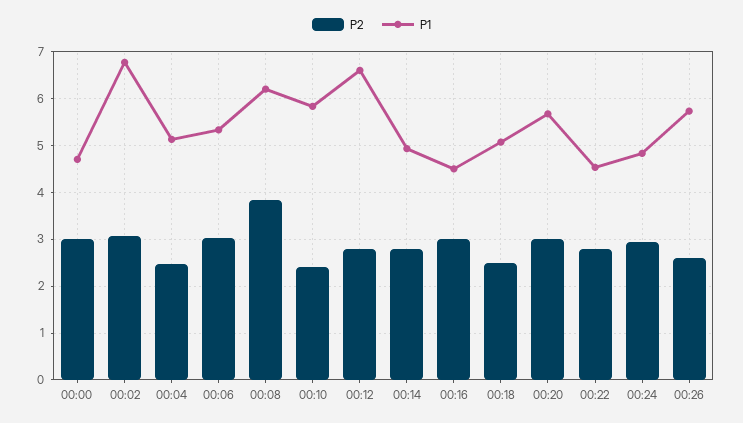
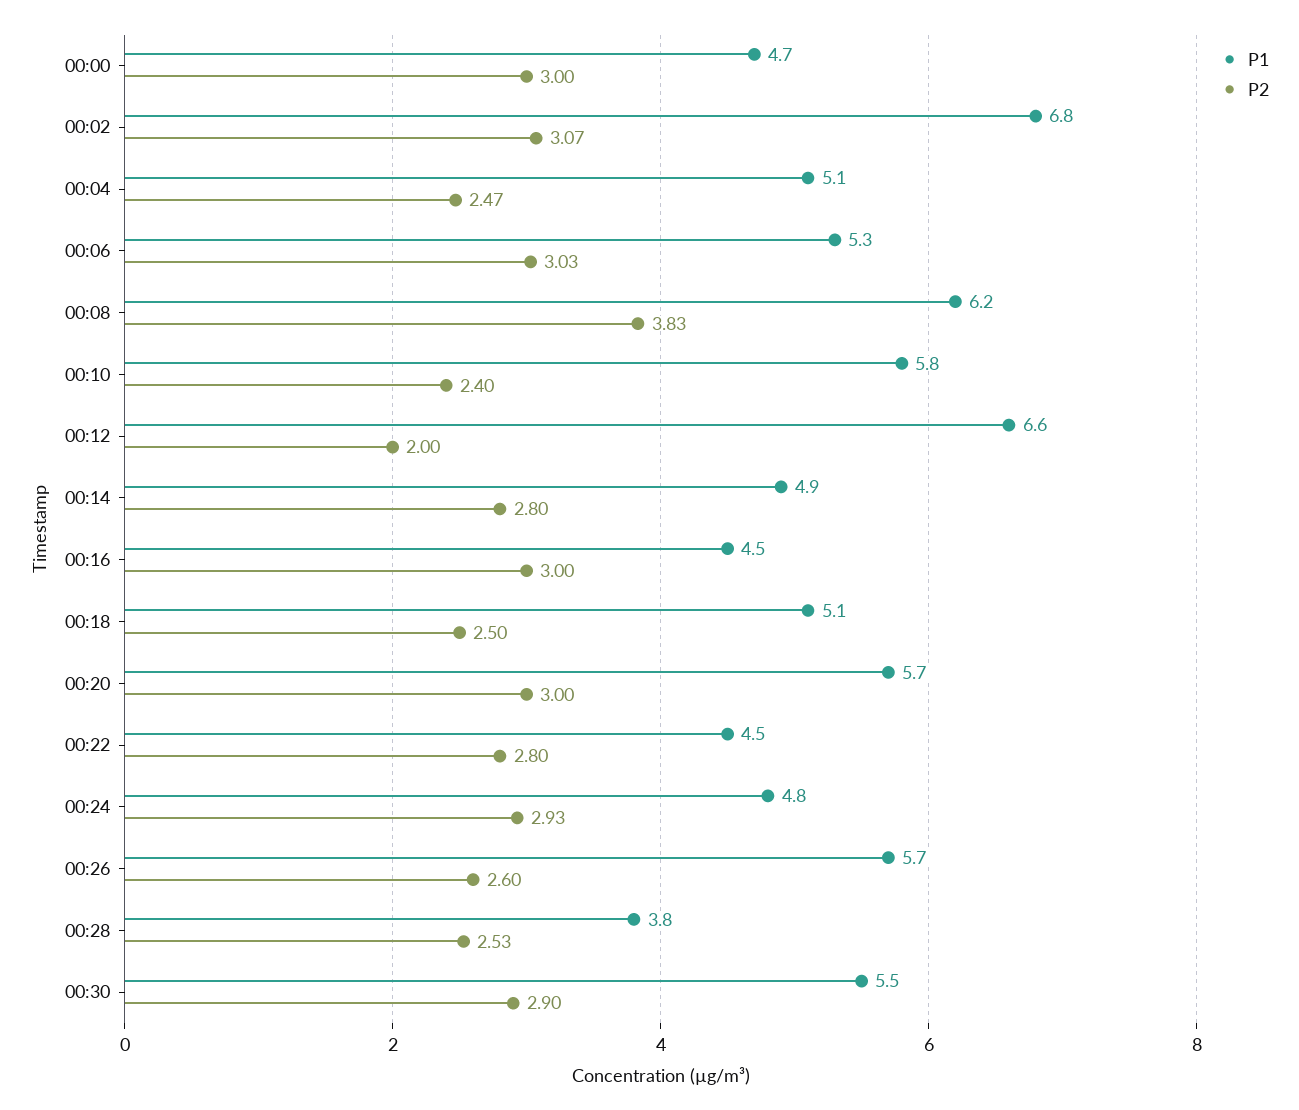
P2, 00:12: 2.8 -> 2
P1, 00:28: none -> 3.8
P2, 00:28: none -> 2.53
P1, 00:30: none -> 5.5
P2, 00:30: none -> 2.9

